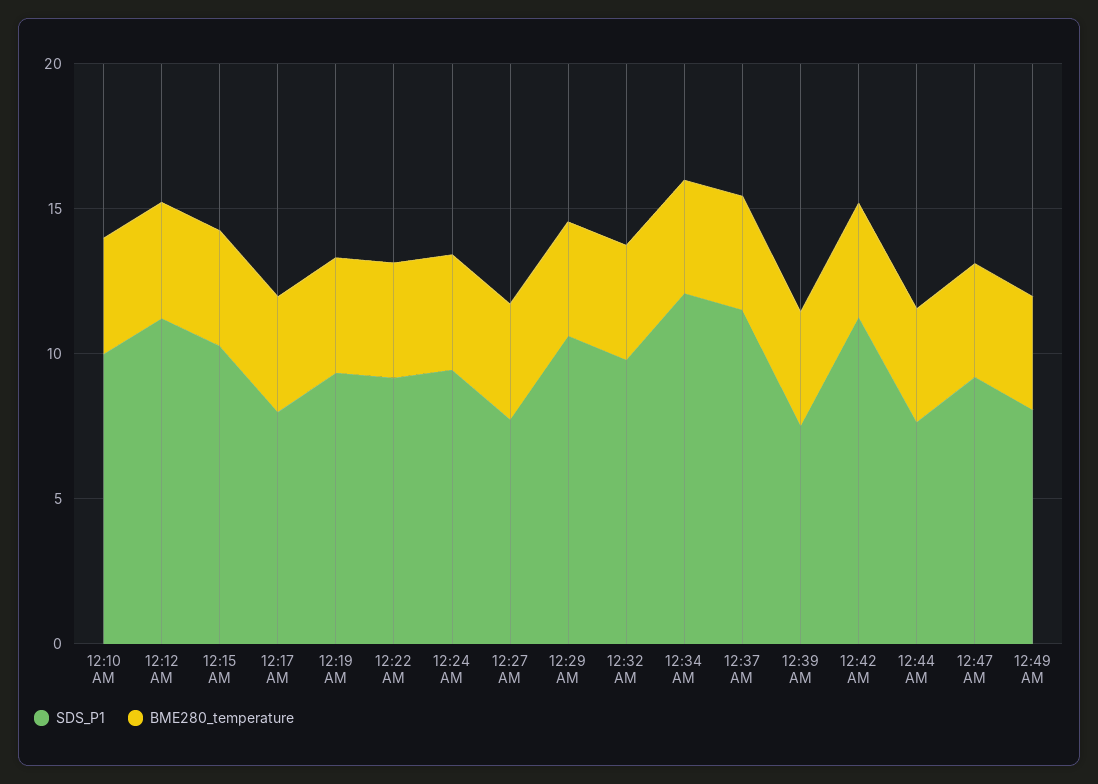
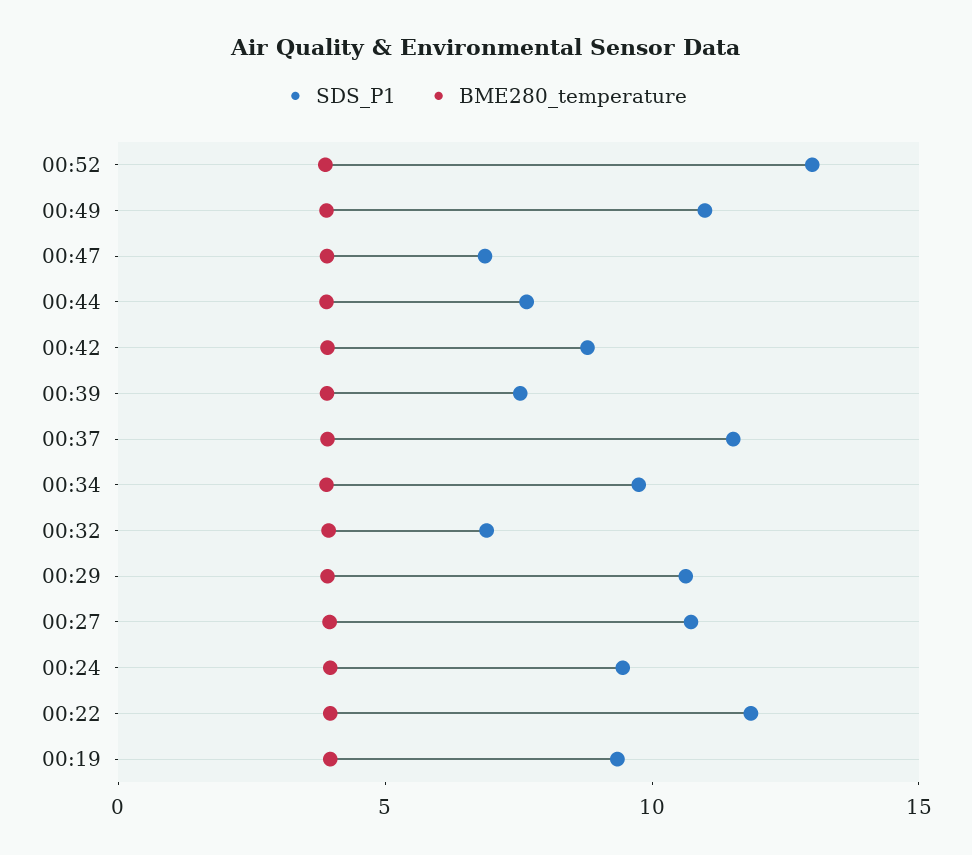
SDS_P1, 12:10 AM: 10 -> none
BME280_temperature, 12:10 AM: 4 -> none
SDS_P1, 12:12 AM: 11 -> none
BME280_temperature, 12:12 AM: 4 -> none
SDS_P1, 12:15 AM: 10 -> none
BME280_temperature, 12:15 AM: 4 -> none
SDS_P1, 12:17 AM: 8 -> none
BME280_temperature, 12:17 AM: 4 -> none
SDS_P1, 12:22 AM: 9 -> 12
SDS_P1, 12:27 AM: 8 -> 11
SDS_P1, 12:32 AM: 10 -> 7
SDS_P1, 12:34 AM: 12 -> 10
SDS_P1, 12:42 AM: 11 -> 9
SDS_P1, 12:47 AM: 9 -> 7
SDS_P1, 12:49 AM: 8 -> 11
SDS_P1, 00:52: none -> 13
BME280_temperature, 00:52: none -> 4

